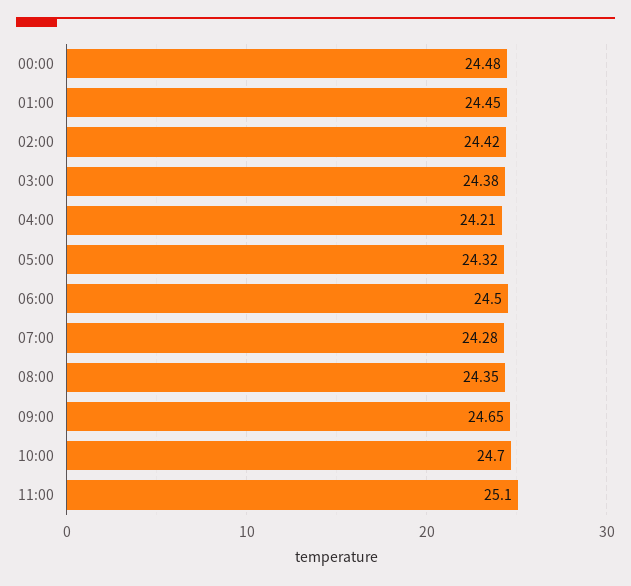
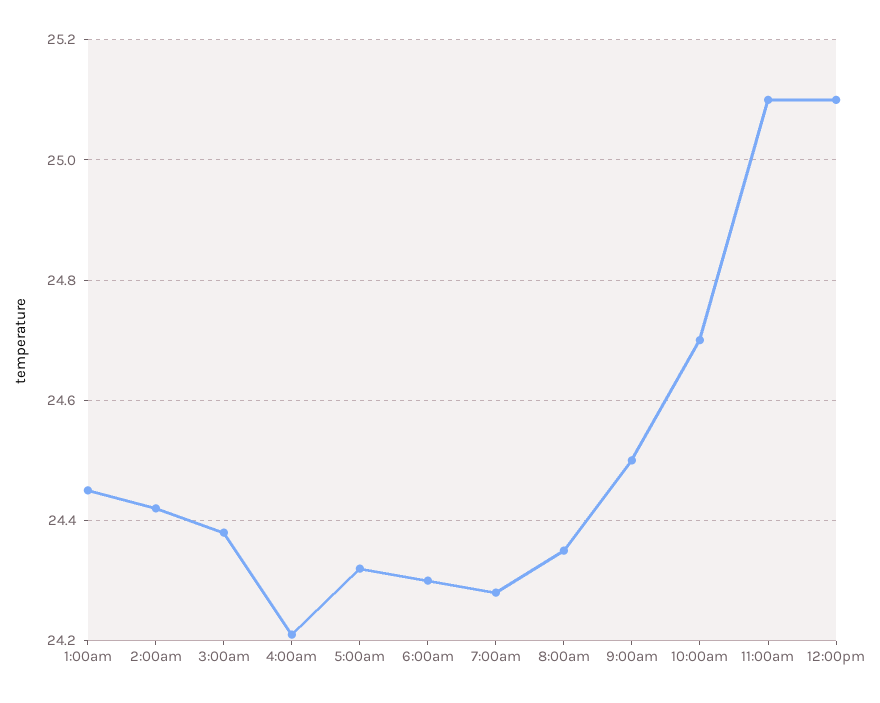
00:00: 24.48 -> none
06:00: 24.5 -> 24.3
09:00: 24.65 -> 24.5
12:00pm: none -> 25.1

